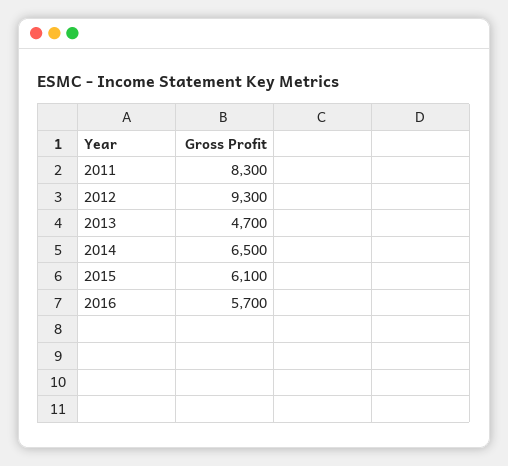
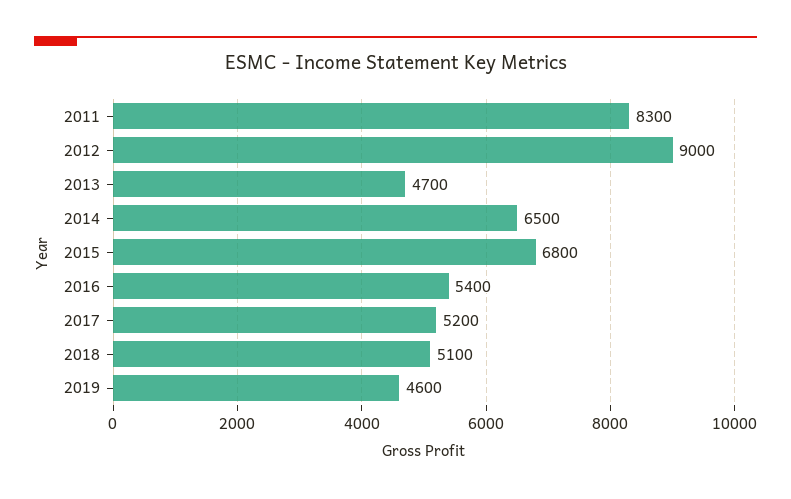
2012: 9300 -> 9000
2015: 6100 -> 6800
2016: 5700 -> 5400
2017: none -> 5200
2018: none -> 5100
2019: none -> 4600

